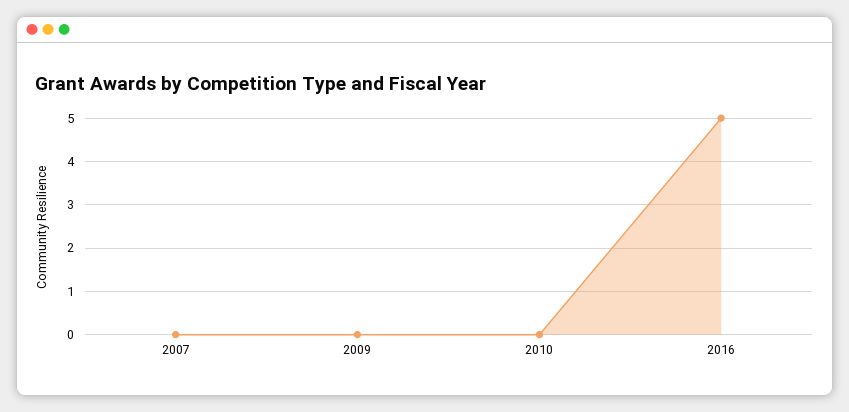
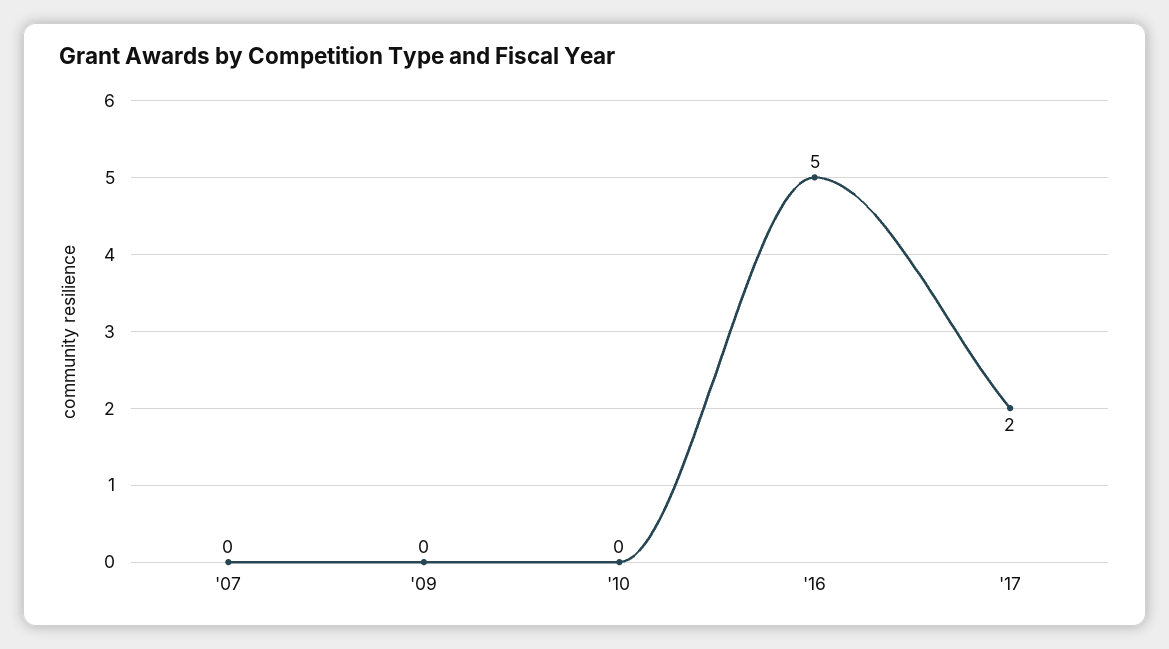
'17: none -> 2

